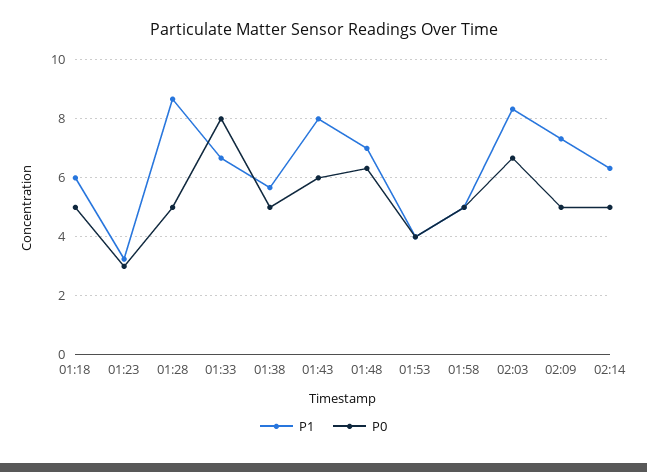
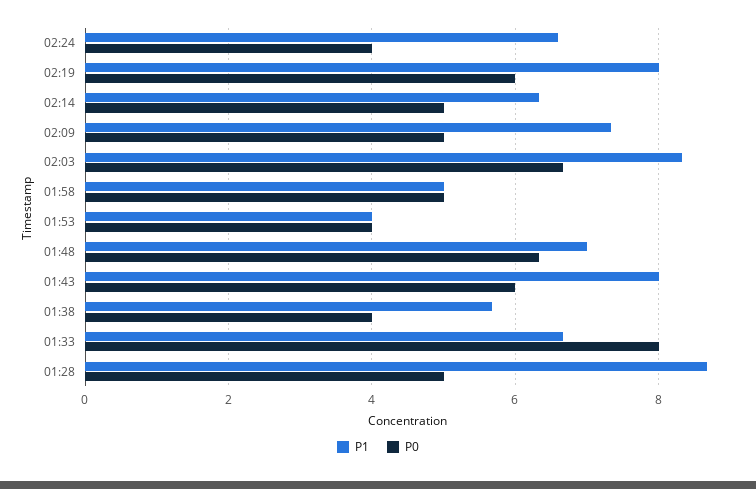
P1, 01:18: 6 -> none
P0, 01:18: 5 -> none
P1, 01:23: 3.25 -> none
P0, 01:23: 3 -> none
P0, 01:38: 5 -> 4
P1, 02:24: none -> 6.6
P0, 02:24: none -> 4
P1, 02:19: none -> 8
P0, 02:19: none -> 6

